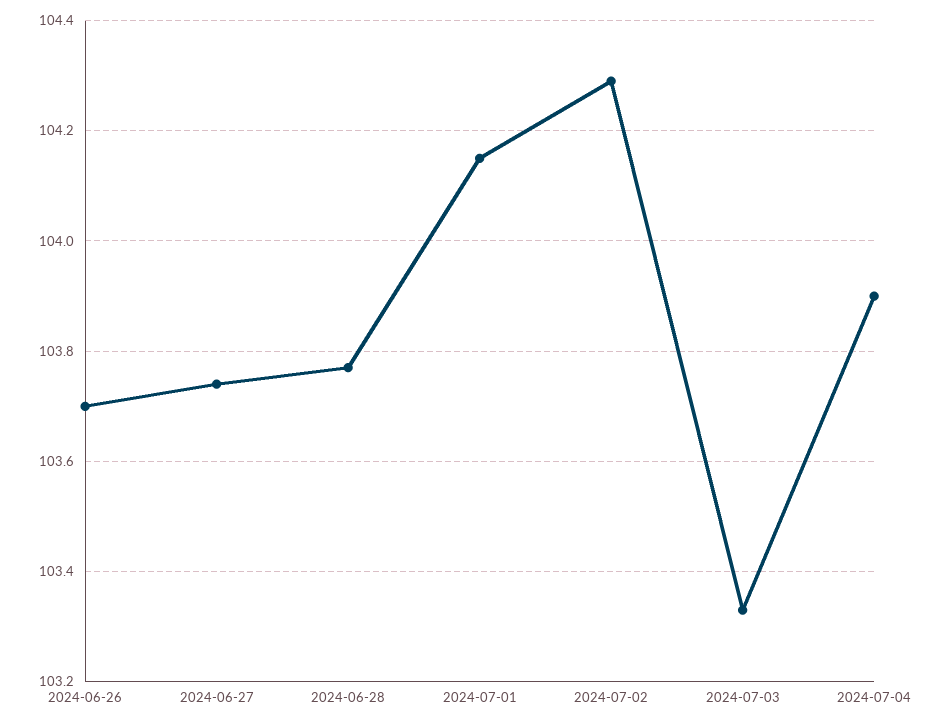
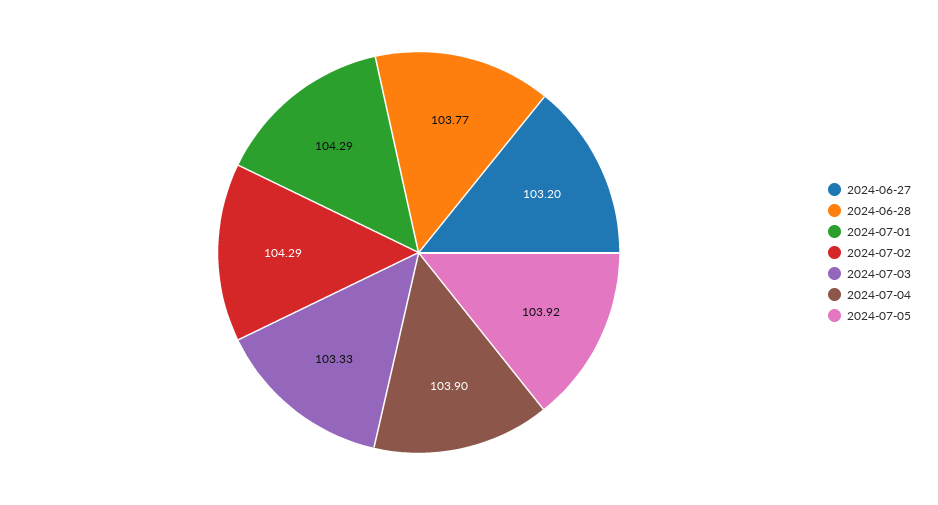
2024-06-26: 103.7 -> none
2024-06-27: 103.75 -> 103.2
2024-07-01: 104.15 -> 104.29
2024-07-05: none -> 103.92

